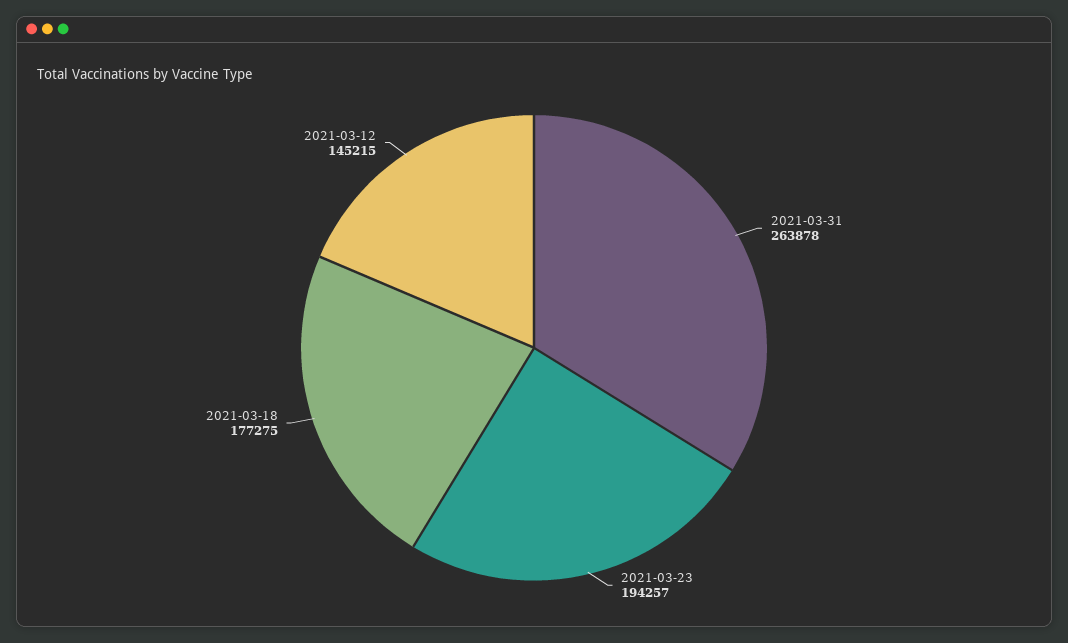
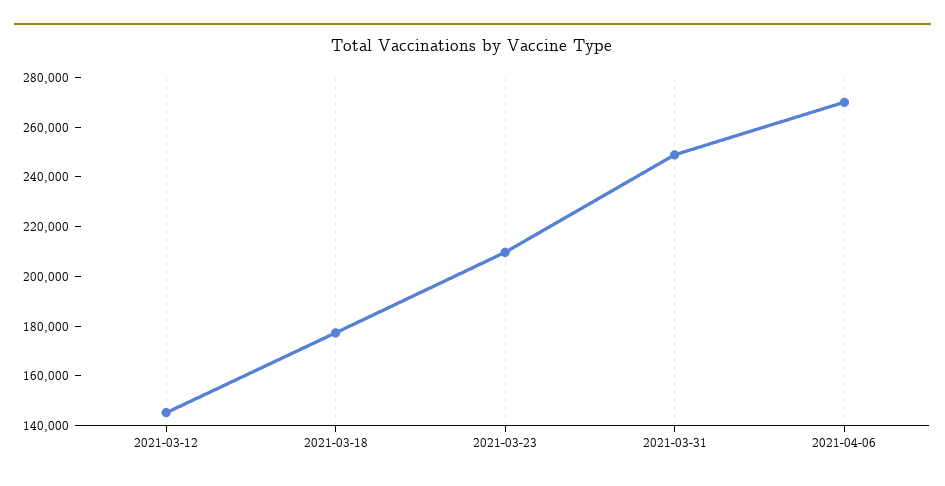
2021-03-31: 263878 -> 250000
2021-03-23: 194257 -> 210000
2021-04-06: none -> 270000

